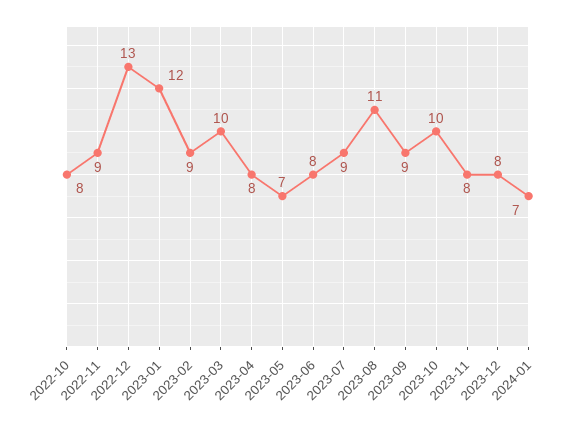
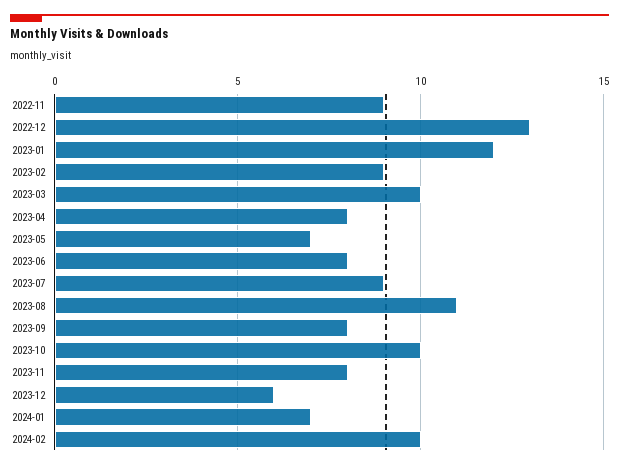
2022-10: 8 -> none
2023-09: 9 -> 8
2023-12: 8 -> 6
2024-02: none -> 10

